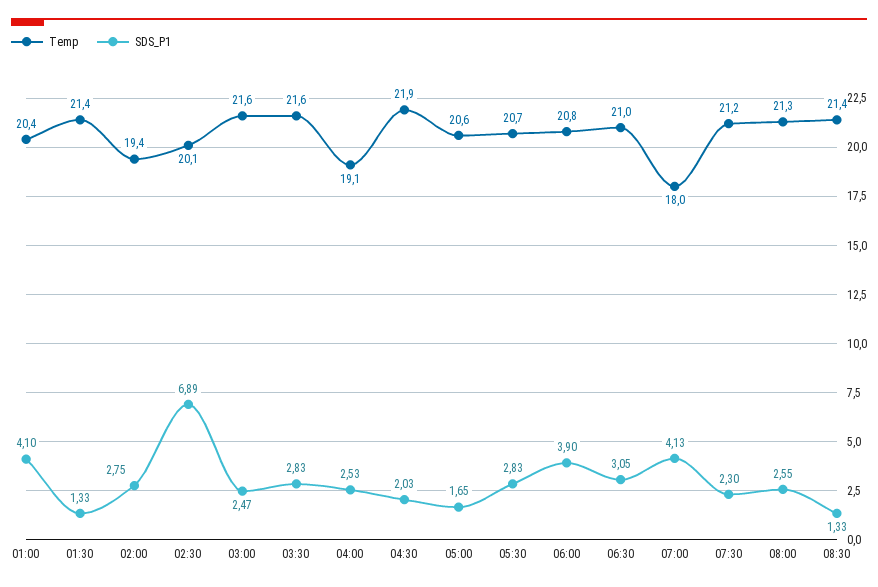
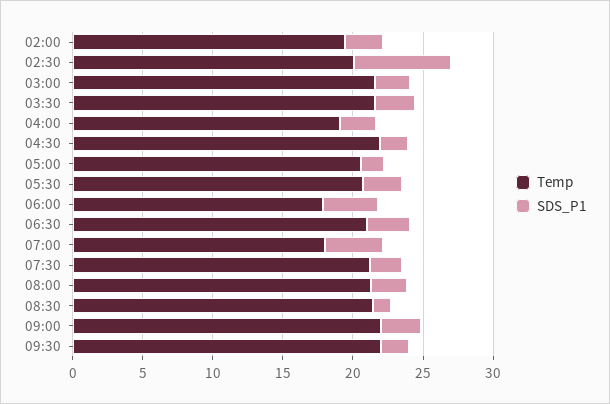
Temp, 01:00: 20.4 -> none
SDS_P1, 01:00: 4.1 -> none
Temp, 01:30: 21.4 -> none
SDS_P1, 01:30: 1.33 -> none
Temp, 06:00: 20.8 -> 18
Temp, 09:00: none -> 22
SDS_P1, 09:00: none -> 3
Temp, 09:30: none -> 22
SDS_P1, 09:30: none -> 2

